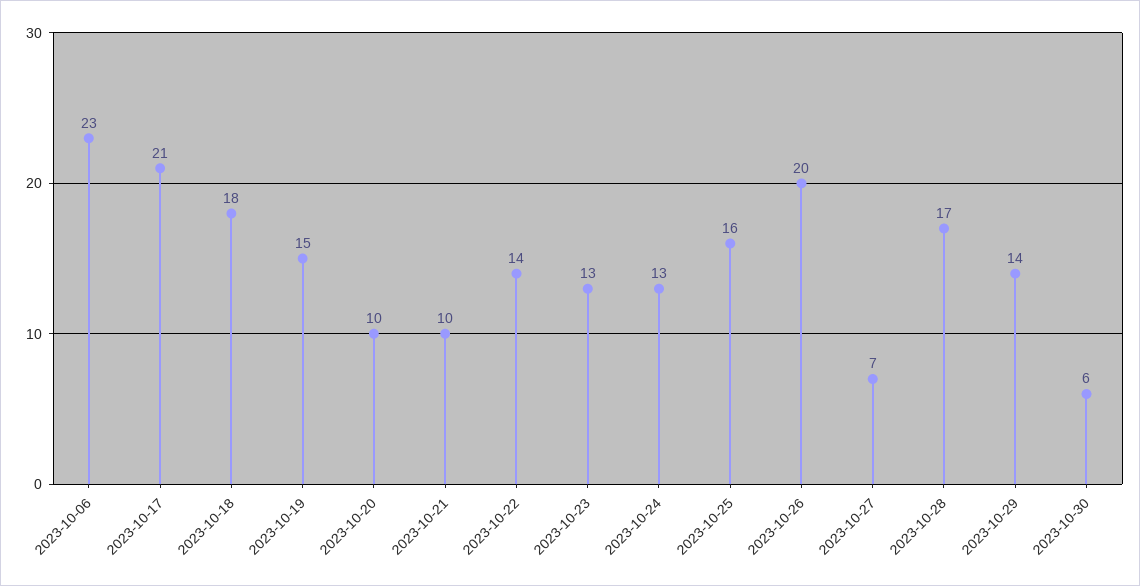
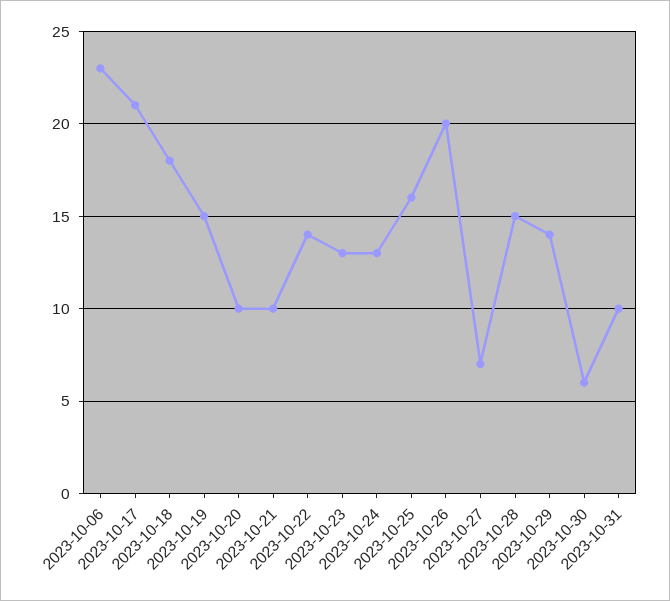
2023-10-28: 17 -> 15
2023-10-31: none -> 10

